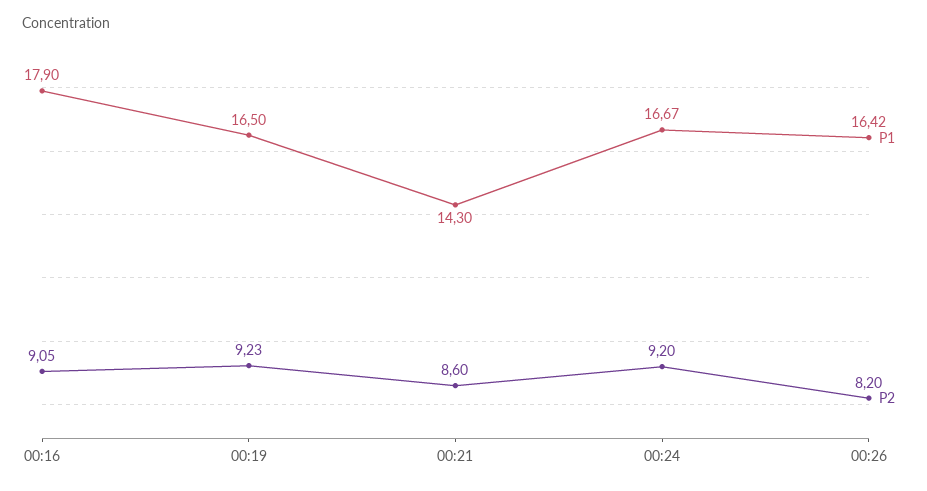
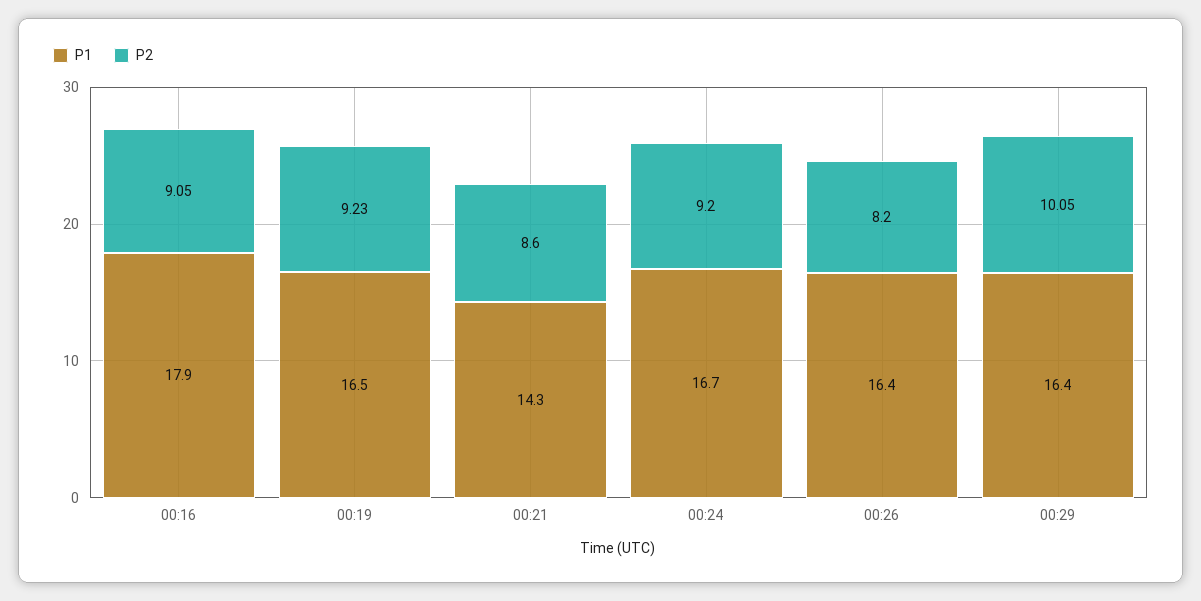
P1, 00:29: none -> 16.4
P2, 00:29: none -> 10.05

